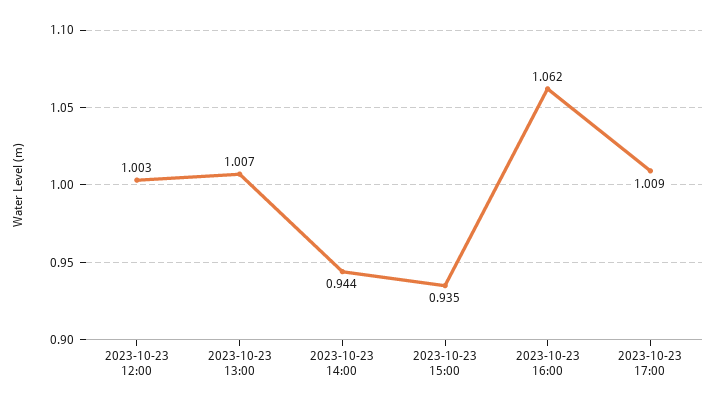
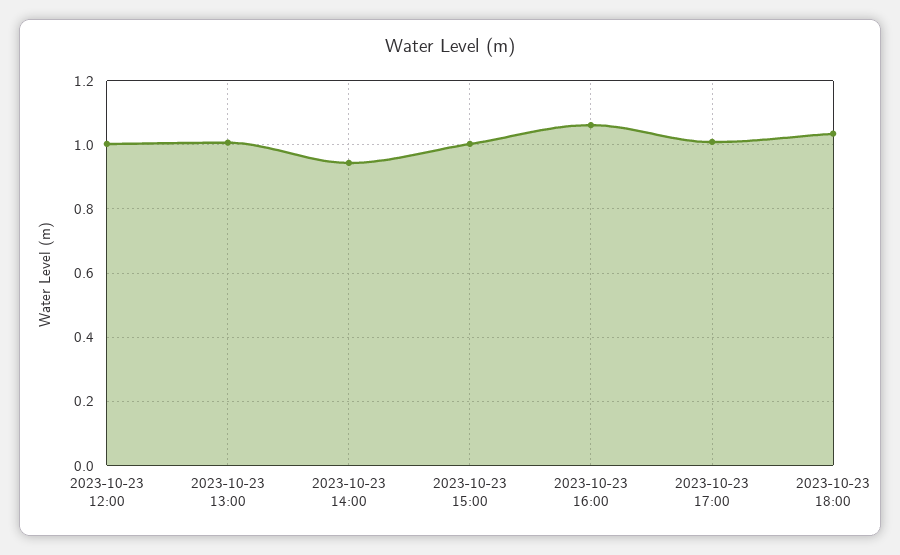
2023-10-23 15:00: 0.935 -> 1
2023-10-23 18:00: none -> 1.04

